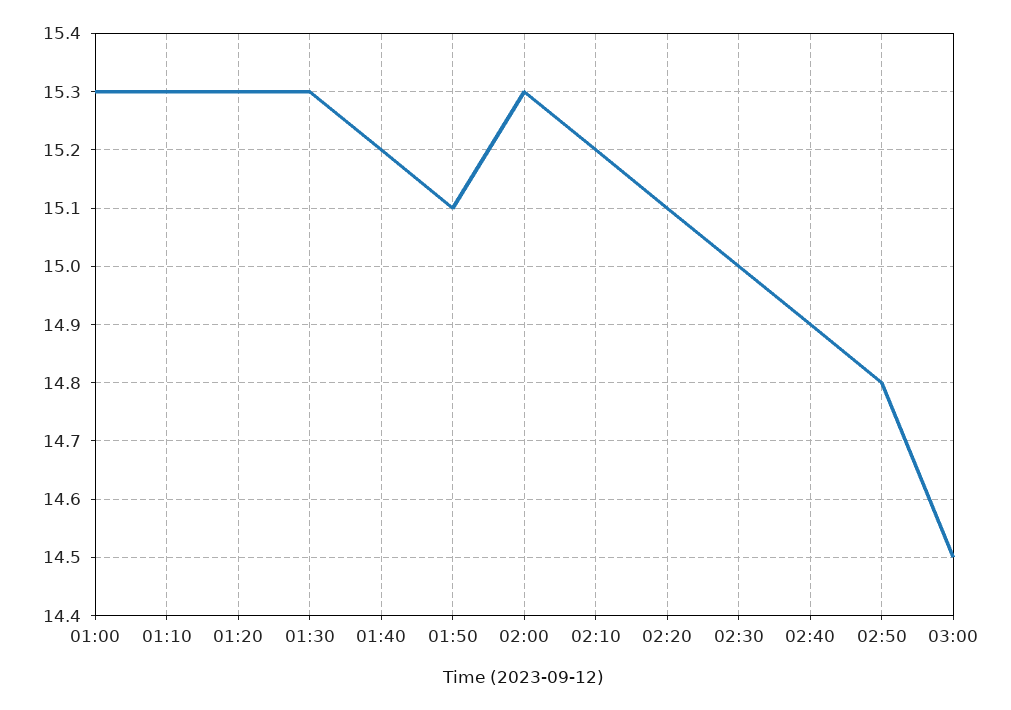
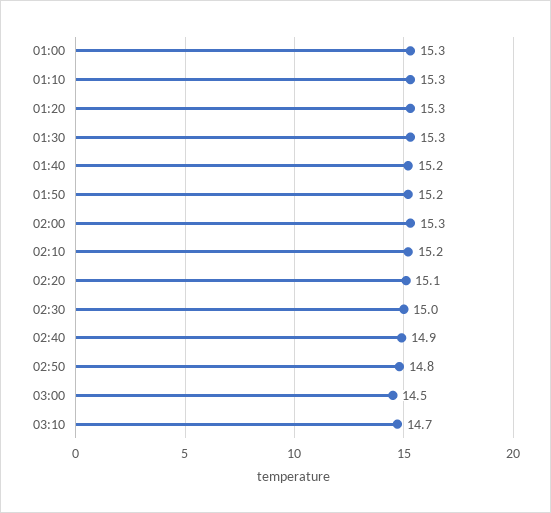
01:50: 15.1 -> 15.2
03:10: none -> 14.7

